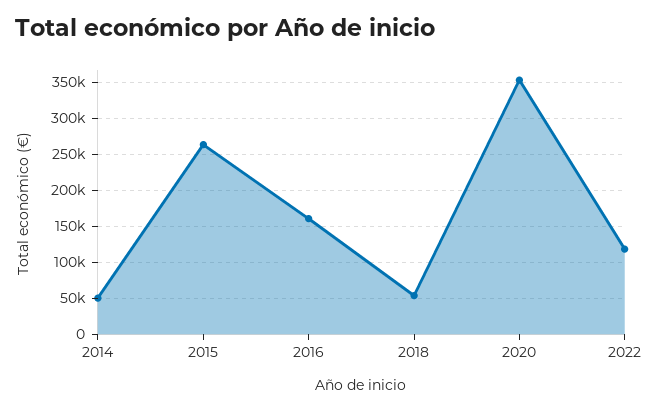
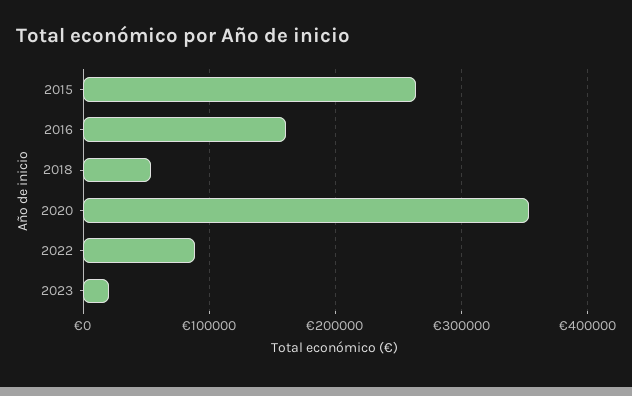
2014: 50000 -> none
2022: 120000 -> 90000
2023: none -> 20000

